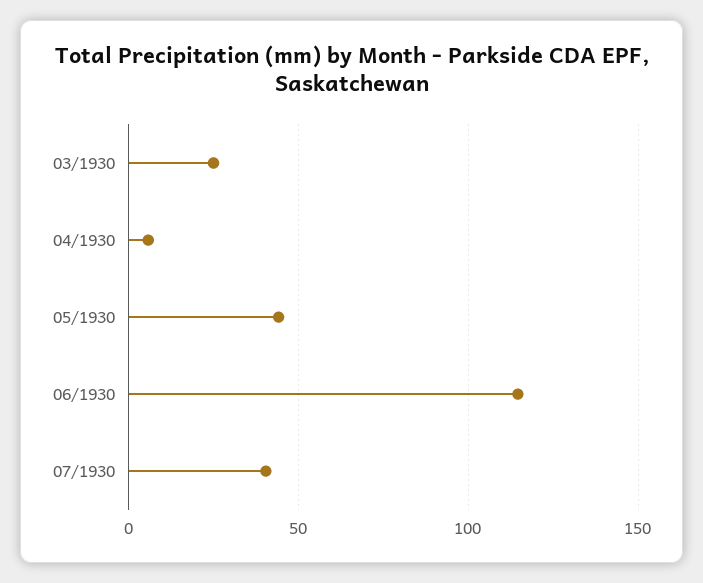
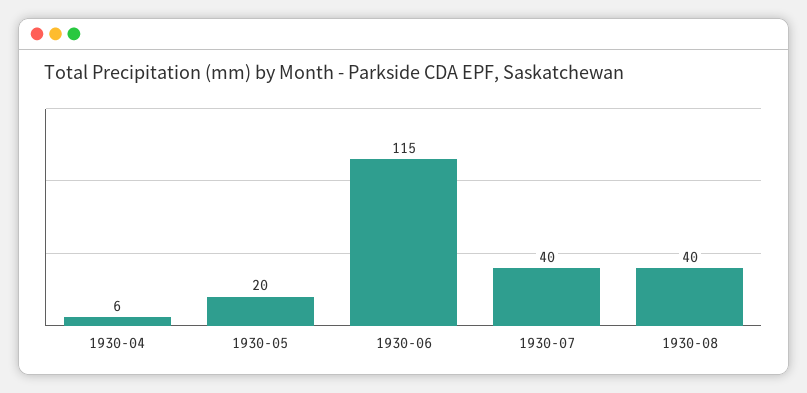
03/1930: 25 -> none
05/1930: 45 -> 20
1930-08: none -> 40

